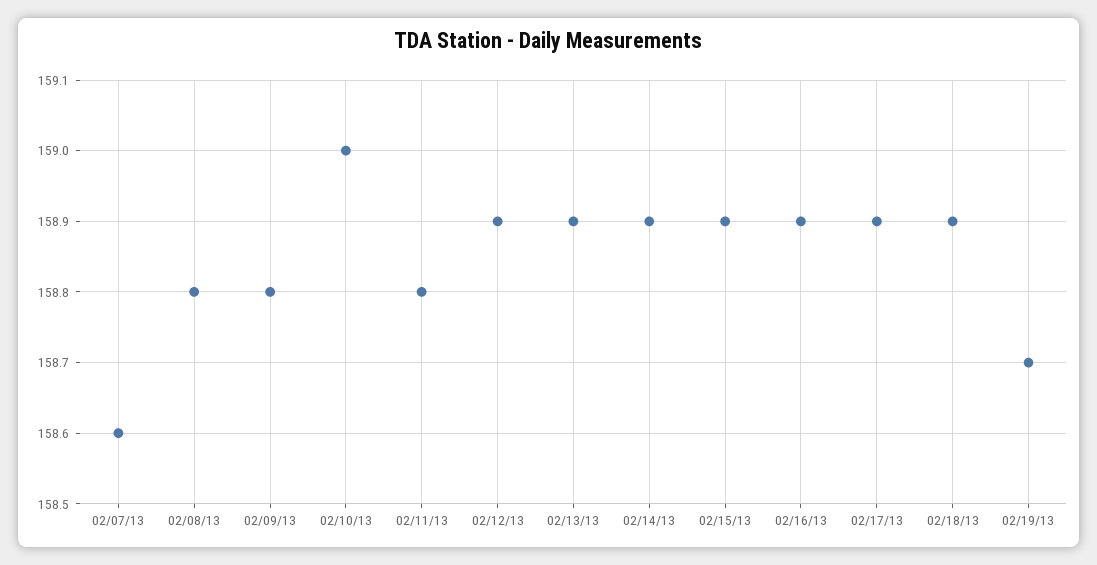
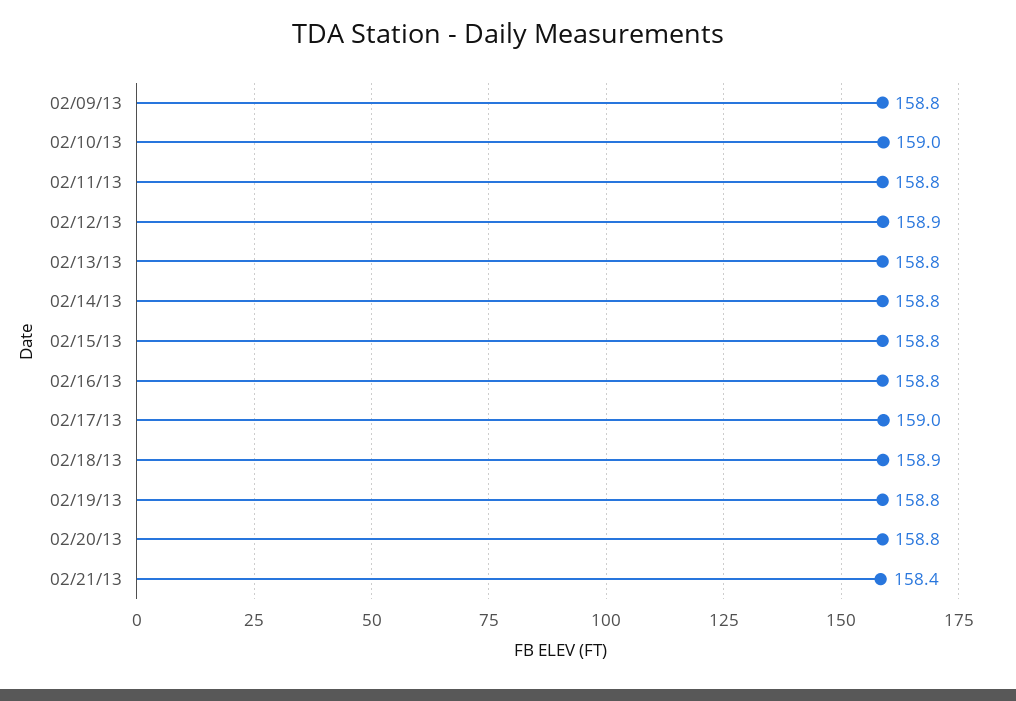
02/07/13: 158.6 -> none
02/08/13: 158.8 -> none
02/13/13: 158.9 -> 158.8
02/14/13: 158.9 -> 158.8
02/15/13: 158.9 -> 158.8
02/16/13: 158.9 -> 158.8
02/17/13: 158.9 -> 159
02/19/13: 158.7 -> 158.8
02/20/13: none -> 158.8
02/21/13: none -> 158.4

